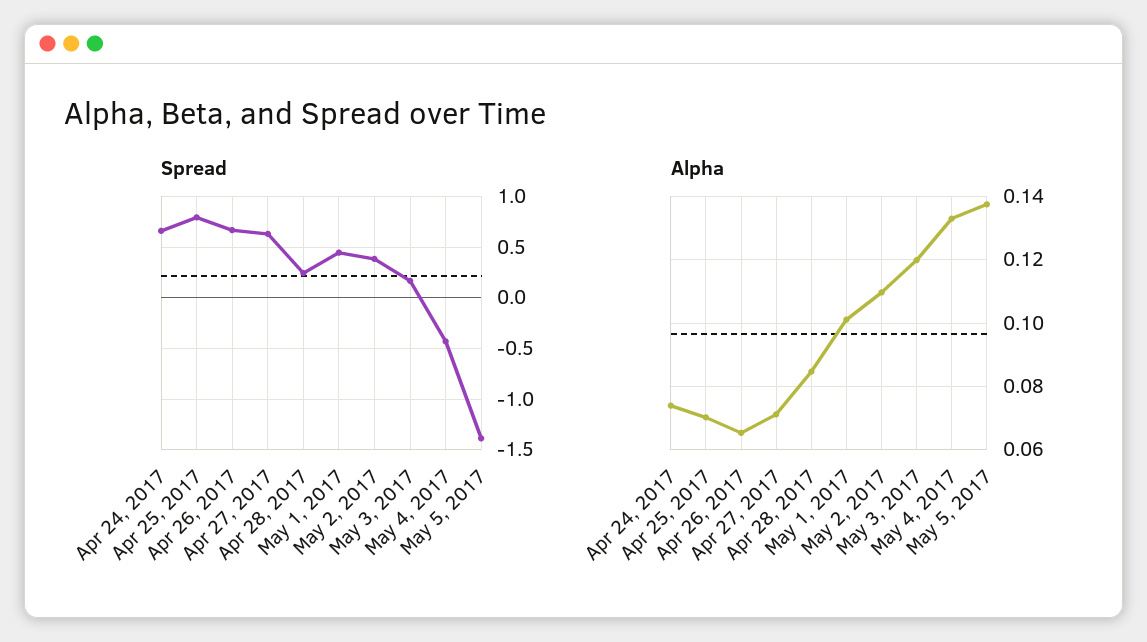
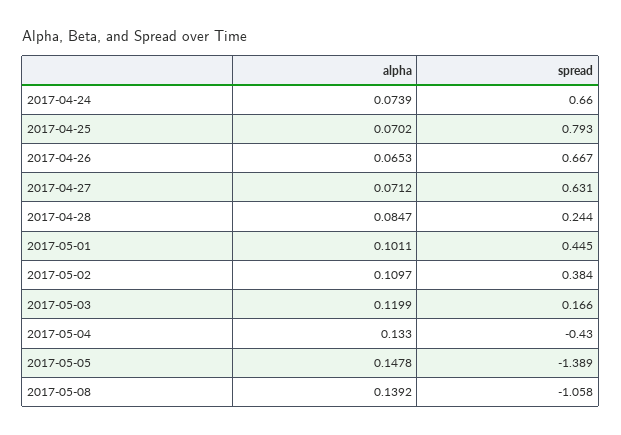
Alpha, May 5, 2017: 0.138 -> 0.1478
Alpha, 2017-05-08: none -> 0.1392
Spread, 2017-05-08: none -> -1.058

